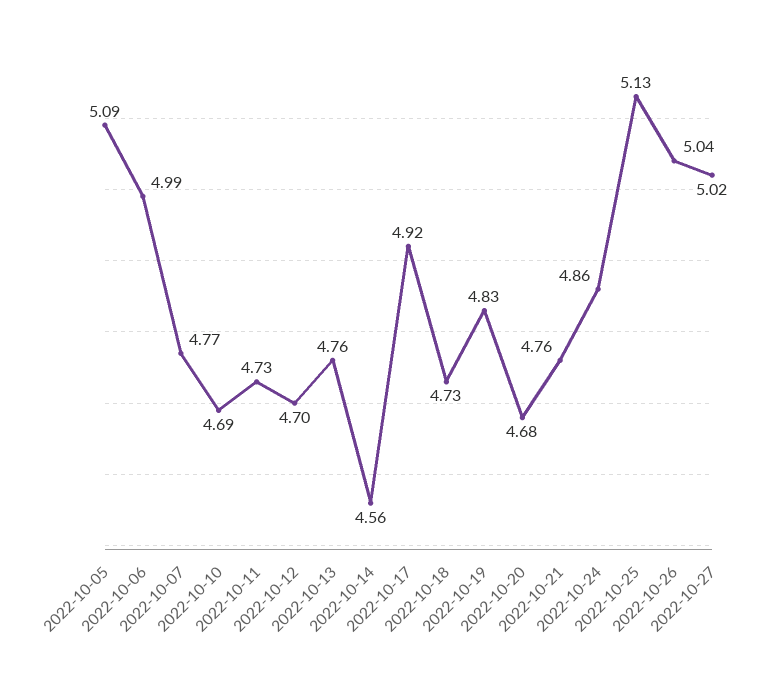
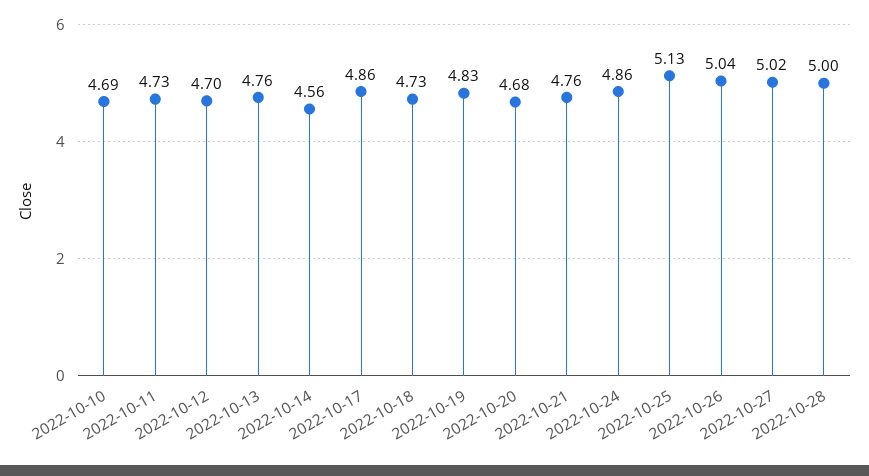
2022-10-05: 5.09 -> none
2022-10-06: 4.99 -> none
2022-10-07: 4.77 -> none
2022-10-17: 4.92 -> 4.86
2022-10-28: none -> 5

